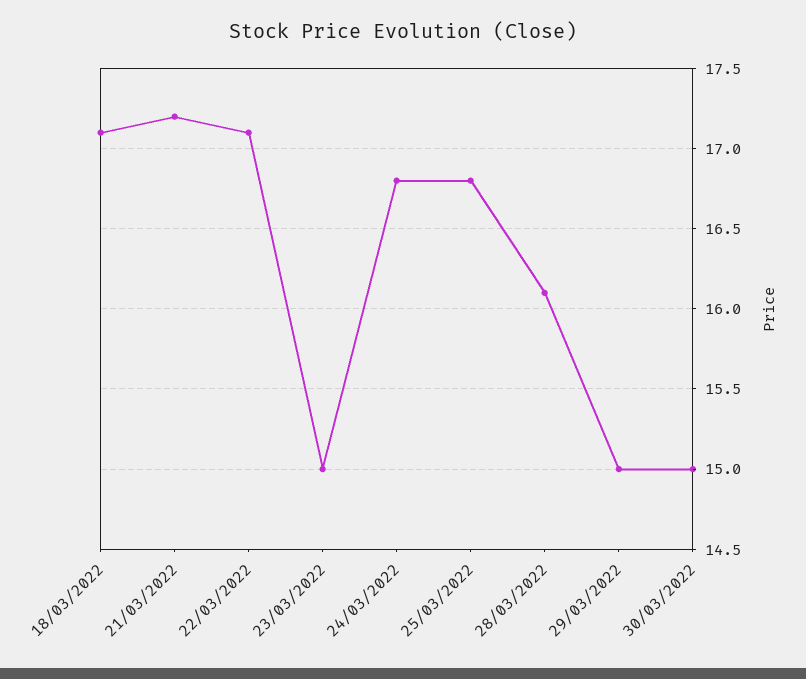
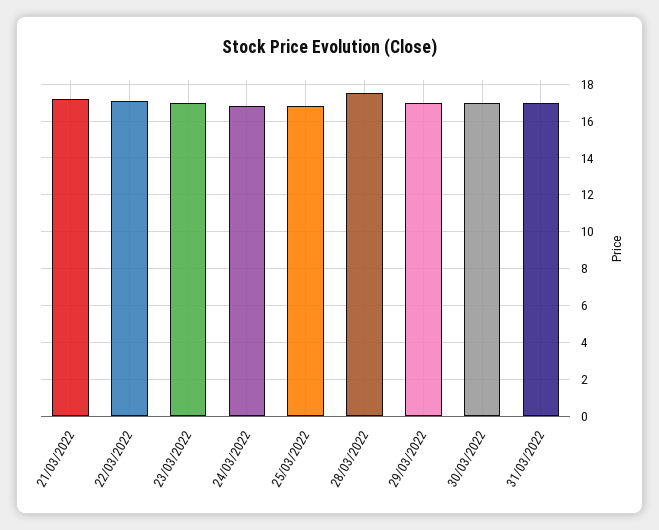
18/03/2022: 17.1 -> none
23/03/2022: 15 -> 17
28/03/2022: 16.1 -> 17.5
29/03/2022: 15 -> 17
30/03/2022: 15 -> 17
31/03/2022: none -> 17

